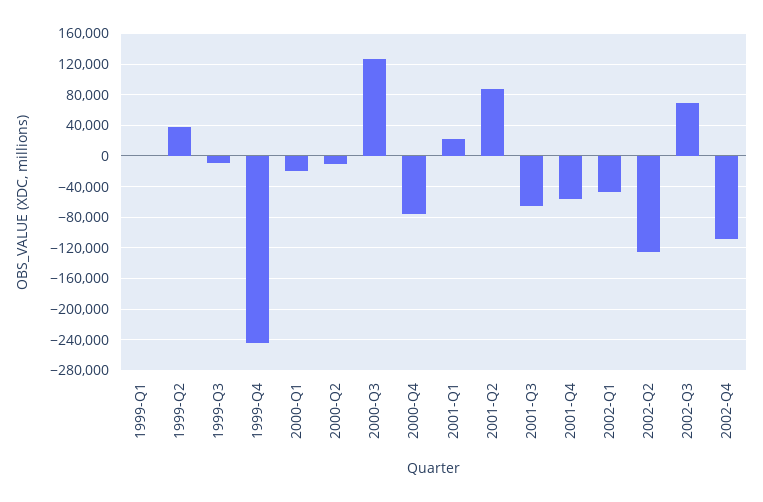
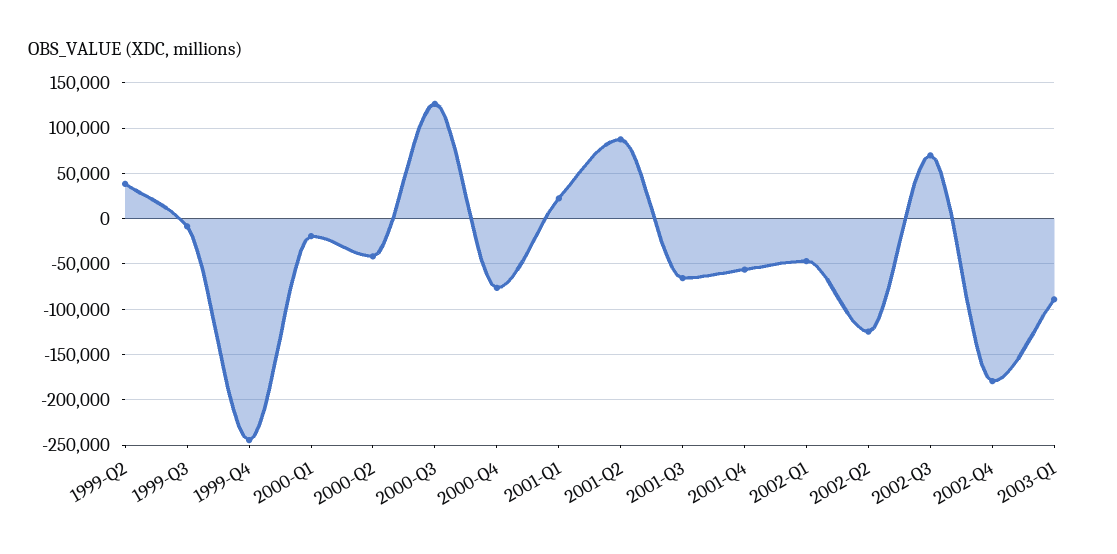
1999-Q1: 0 -> none
2000-Q2: -10000 -> -40000
2002-Q4: -110000 -> -180000
2003-Q1: none -> -90000

